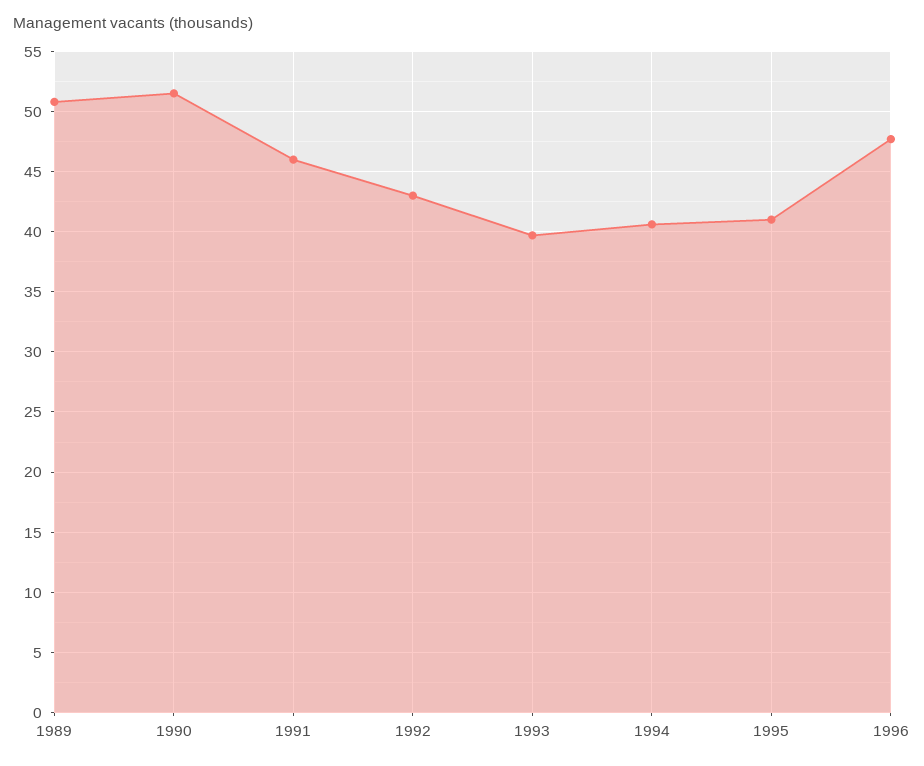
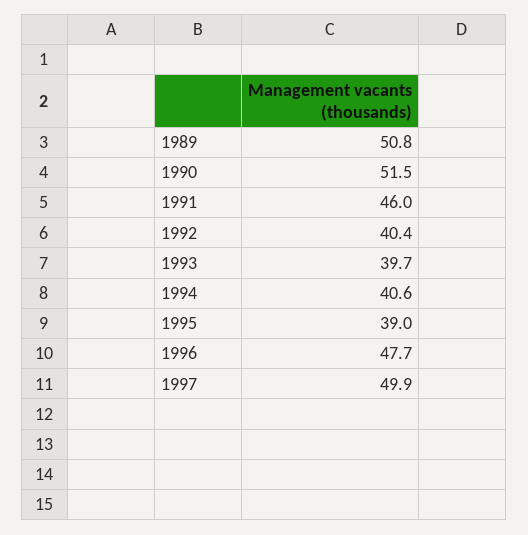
1992: 43 -> 40.4
1995: 41 -> 39
1997: none -> 49.9

